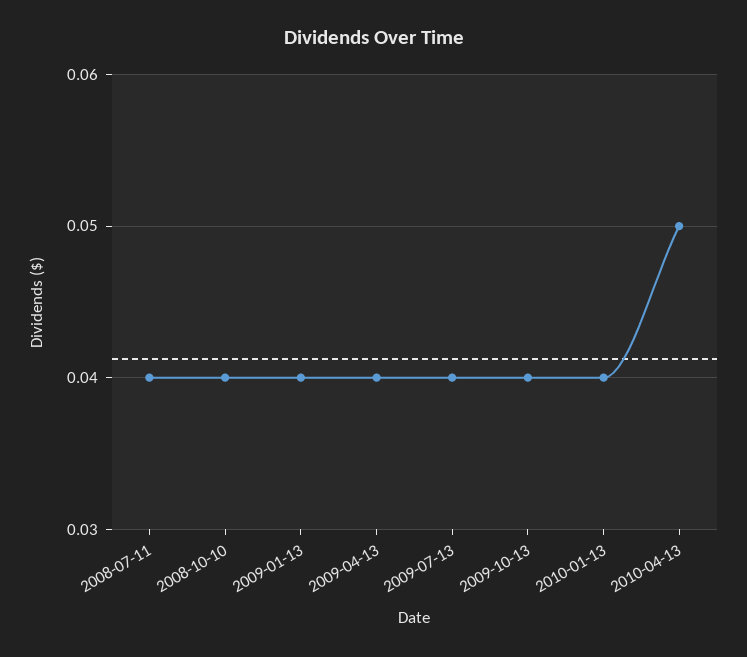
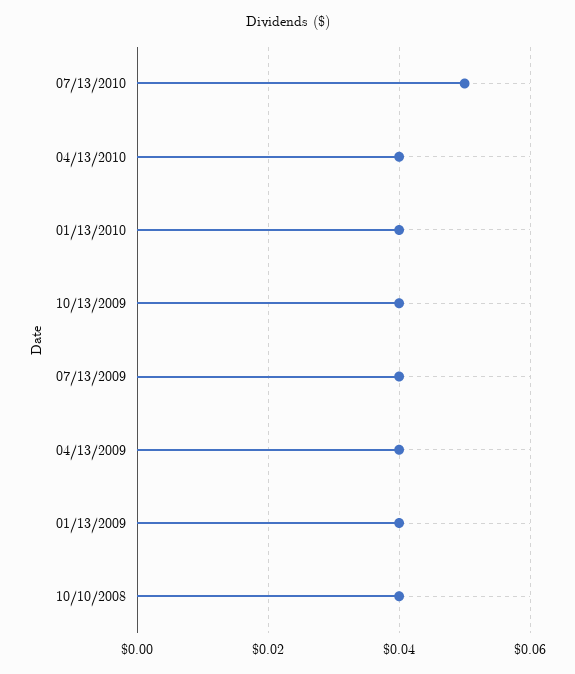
2008-07-11: 0.04 -> none
2010-04-13: 0.05 -> 0.04
07/13/2010: none -> 0.05

